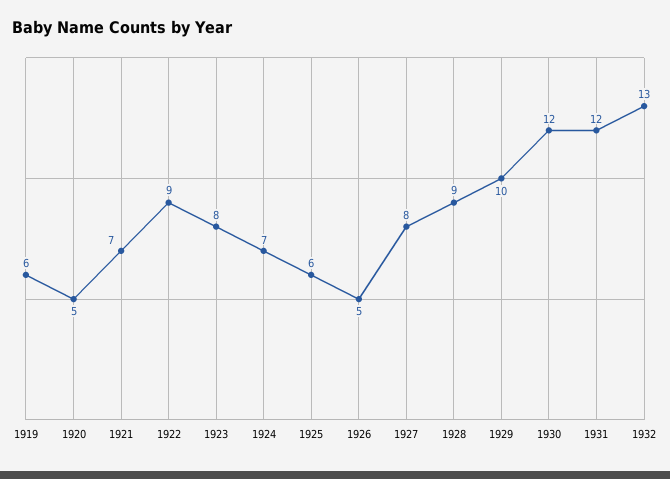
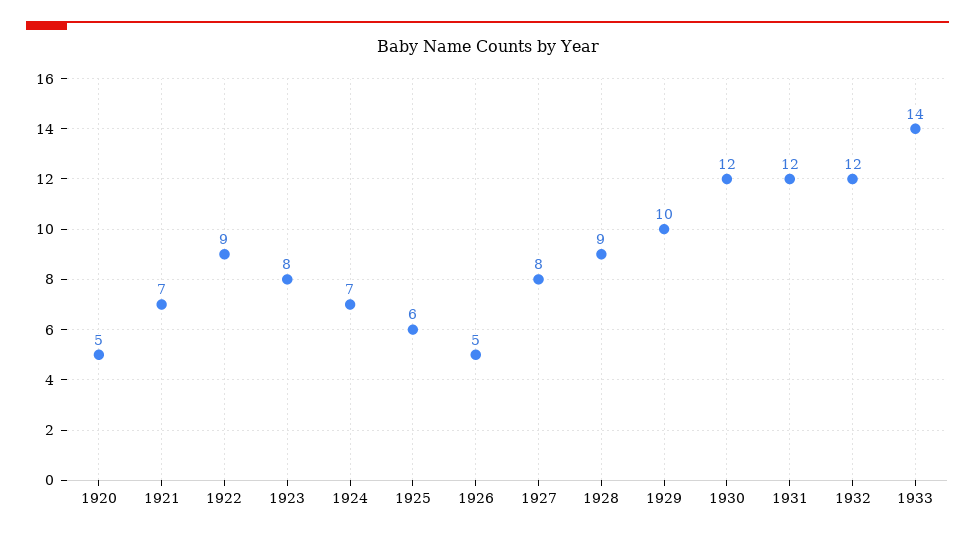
1919: 6 -> none
1932: 13 -> 12
1933: none -> 14

